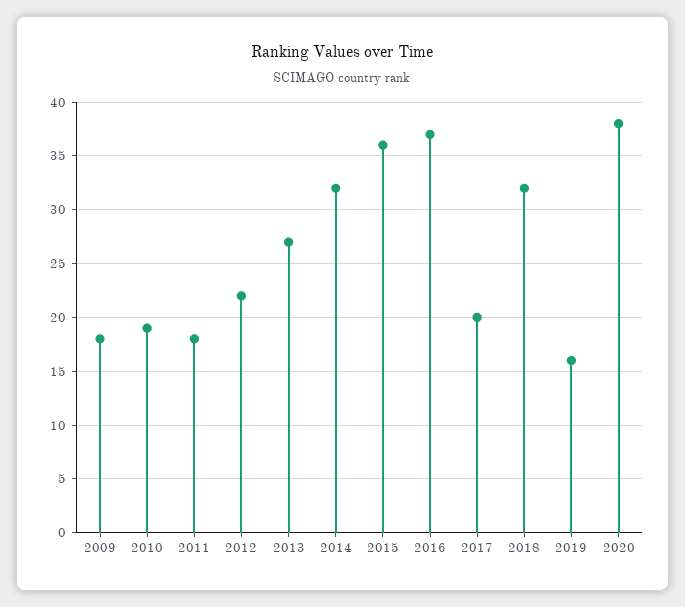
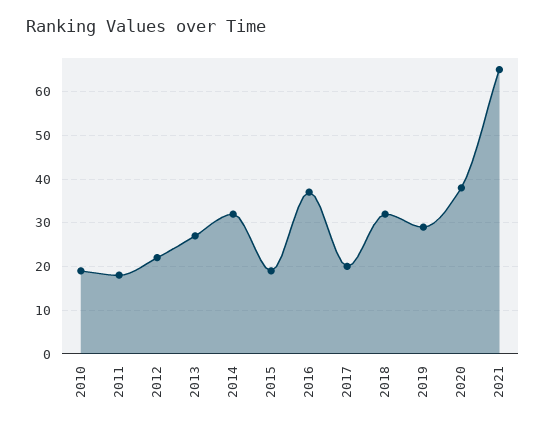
2009: 18 -> none
2015: 36 -> 20
2019: 16 -> 30
2021: none -> 65

